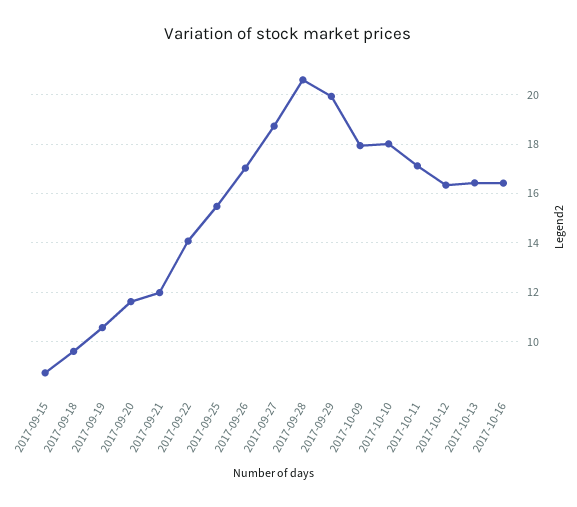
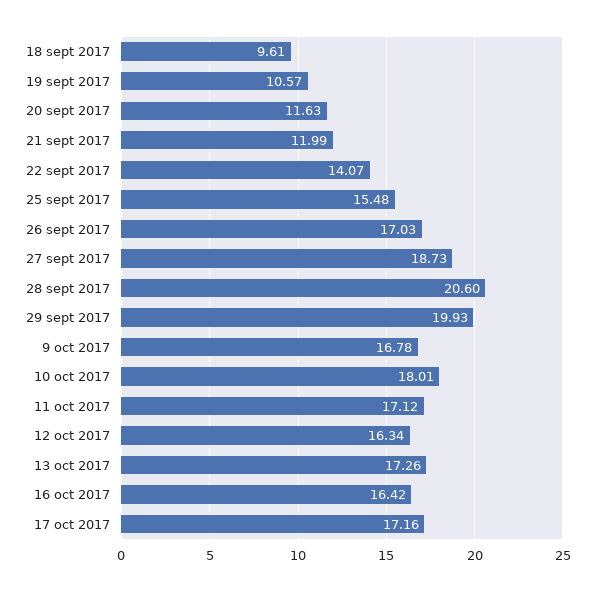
2017-09-15: 8.75 -> none
2017-10-09: 18 -> 16.78
2017-10-13: 16.5 -> 17.26
17 oct 2017: none -> 17.16

